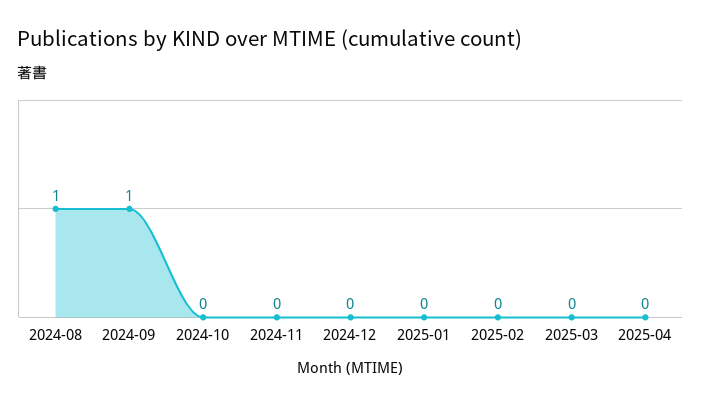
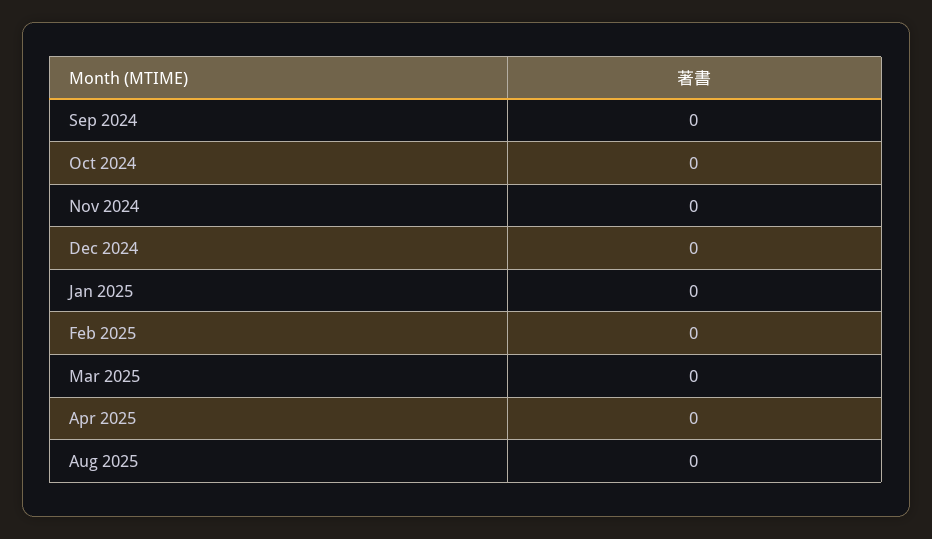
2024-08: 1 -> none
2024-09: 1 -> 0
Aug 2025: none -> 0

